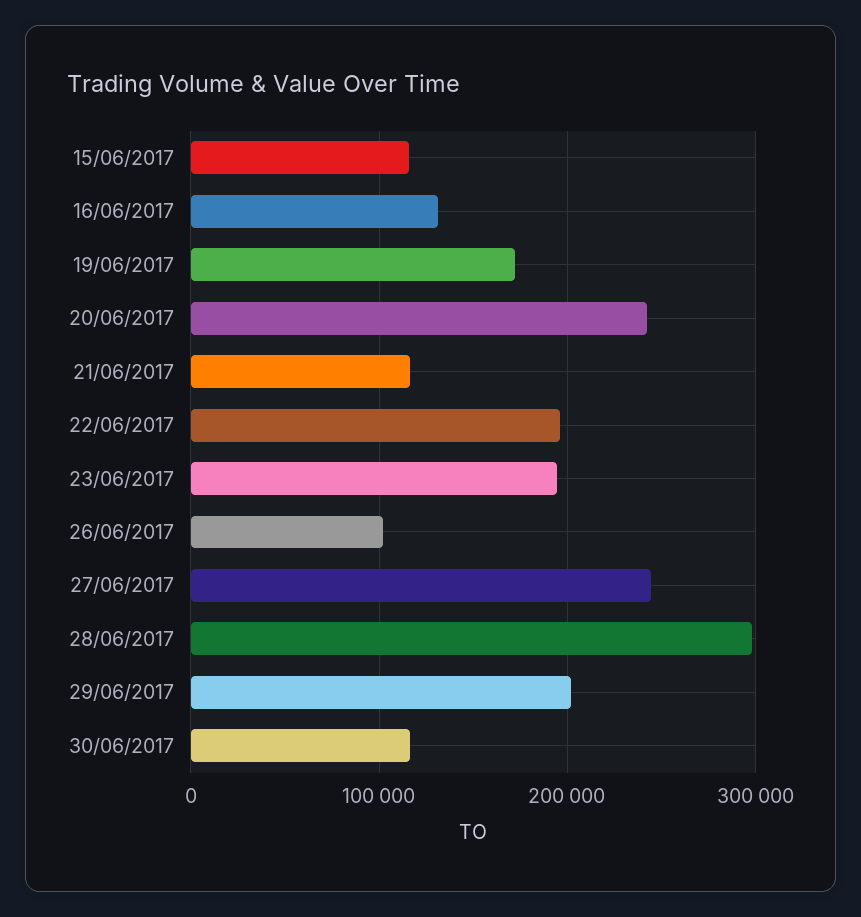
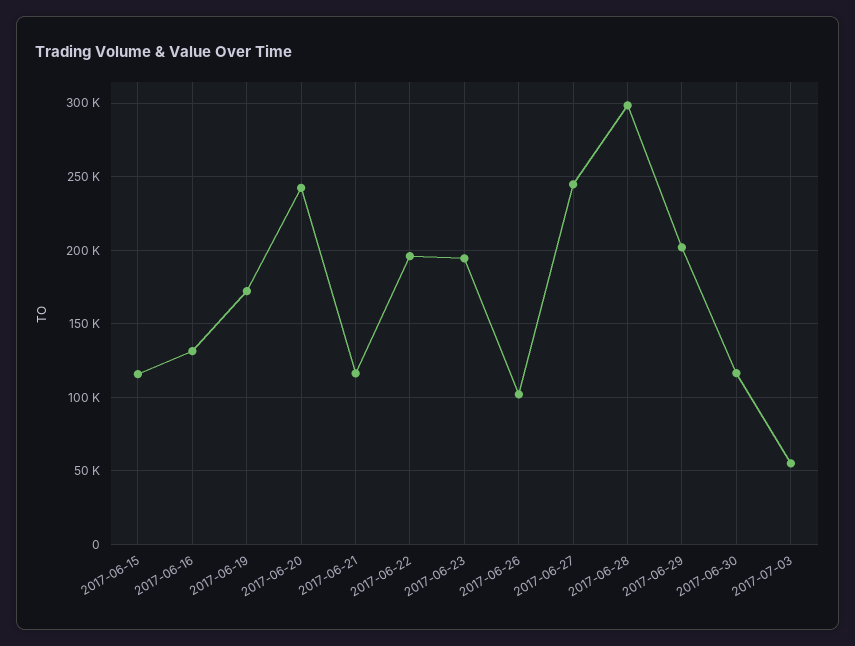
2017-07-03: none -> 55000

